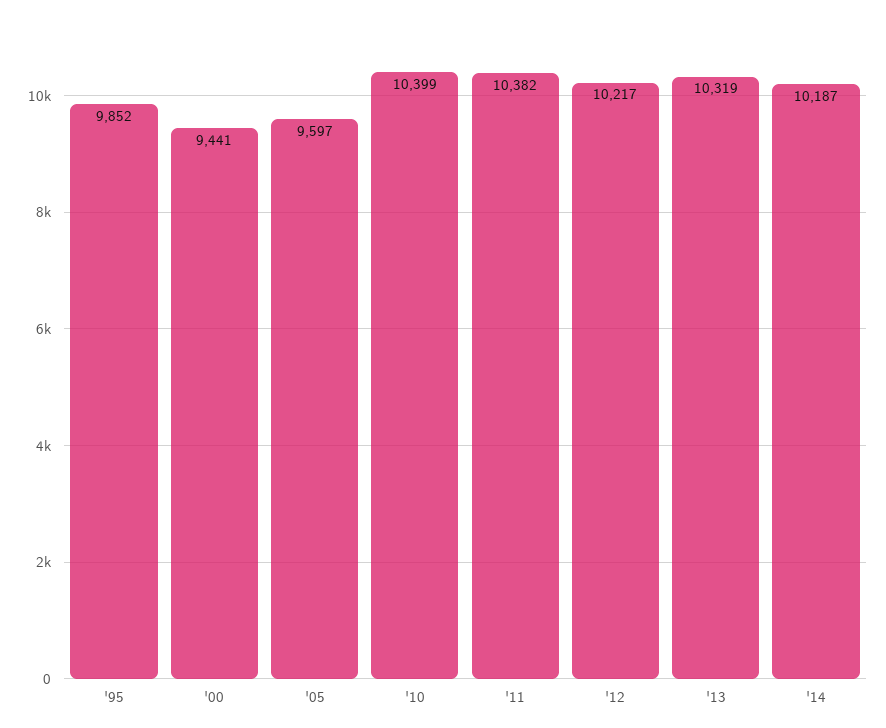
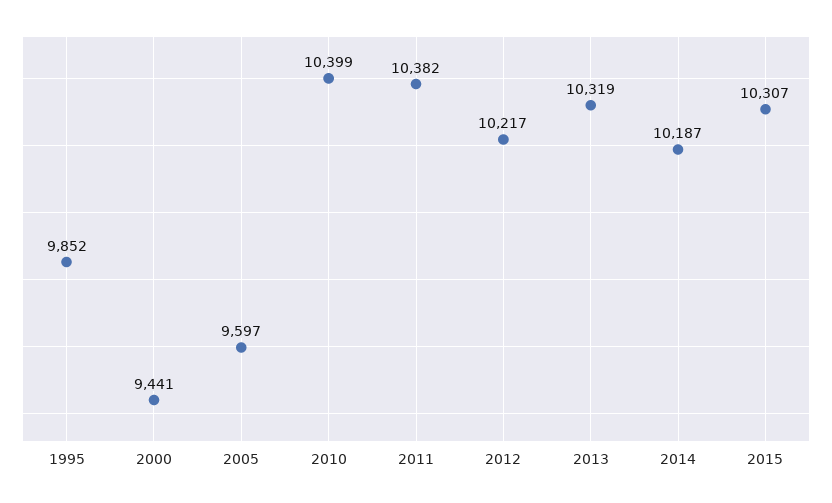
2015: none -> 10307

